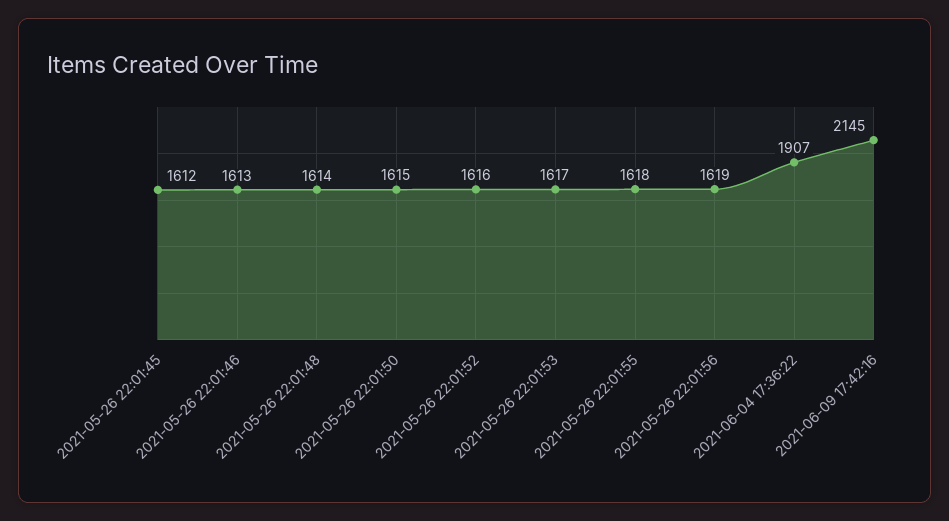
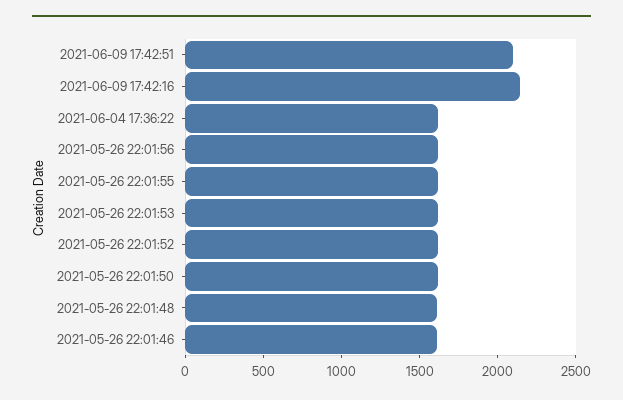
2021-05-26 22:01:45: 1612 -> none
2021-06-04 17:36:22: 1907 -> 1600
2021-06-09 17:42:51: none -> 2100

